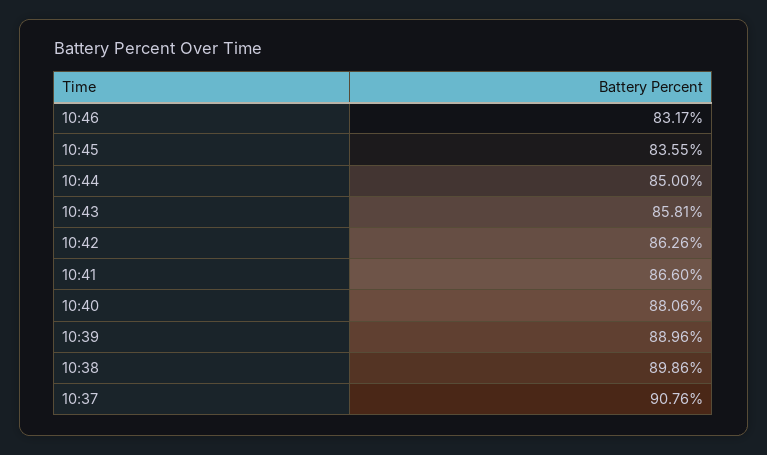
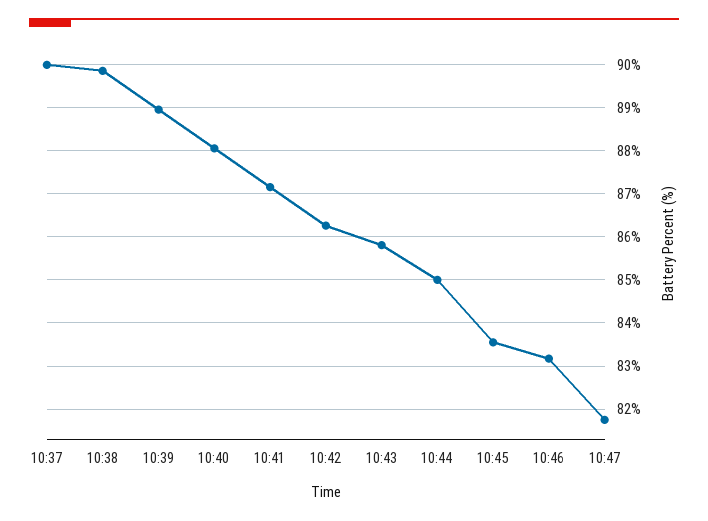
10:41: 86.6 -> 87.2
10:37: 90.76 -> 90
10:47: none -> 81.8

